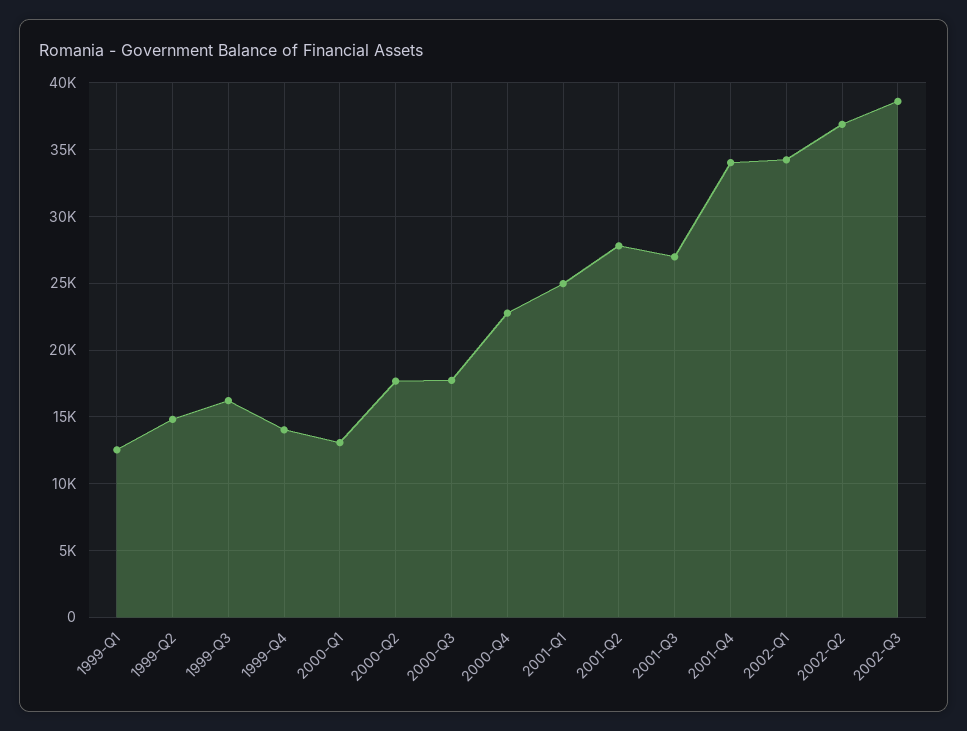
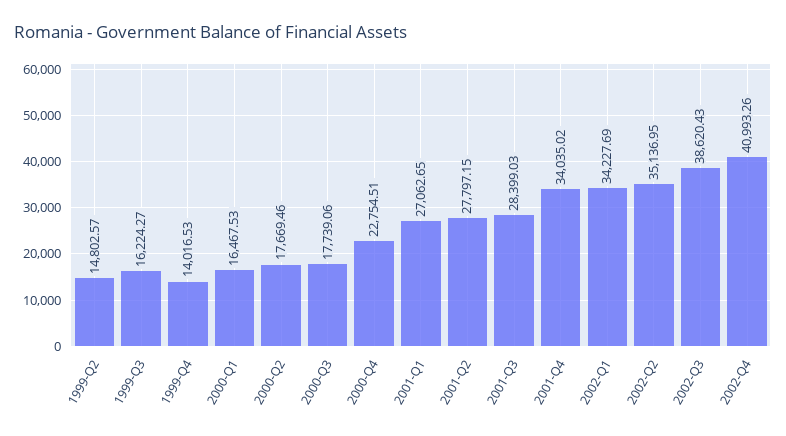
1999-Q1: 12500 -> none
2000-Q1: 13000 -> 16467.53
2001-Q1: 25000 -> 27062.65
2001-Q3: 27000 -> 28399.03
2002-Q2: 37000 -> 35136.95
2002-Q4: none -> 40993.26

